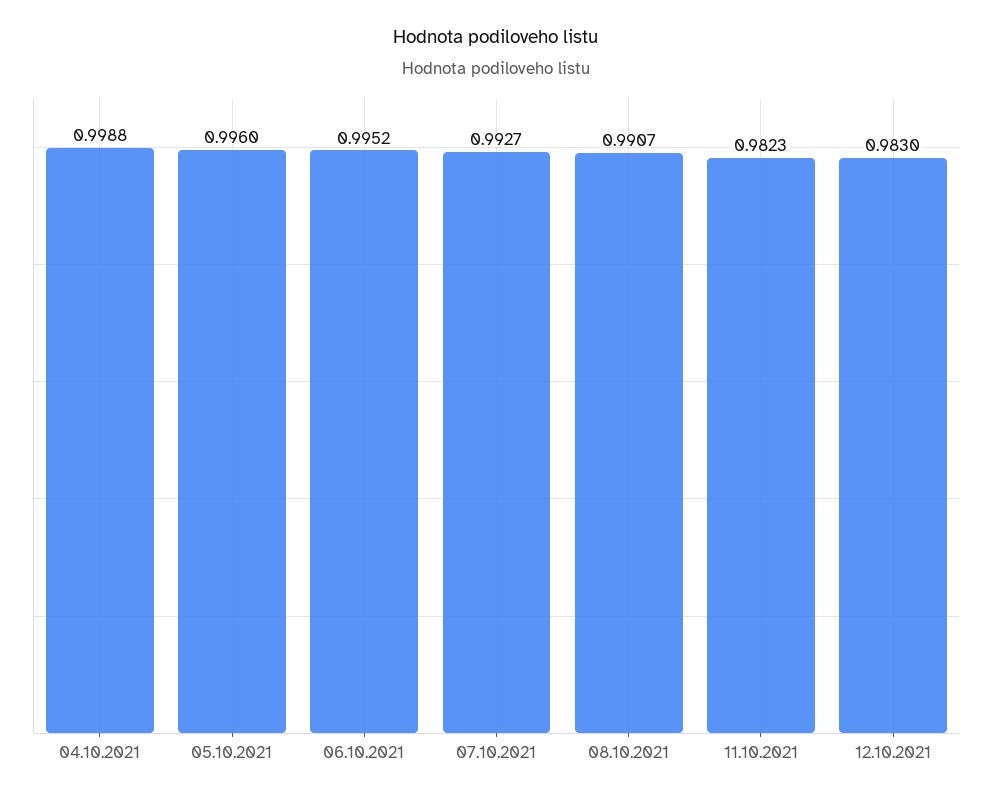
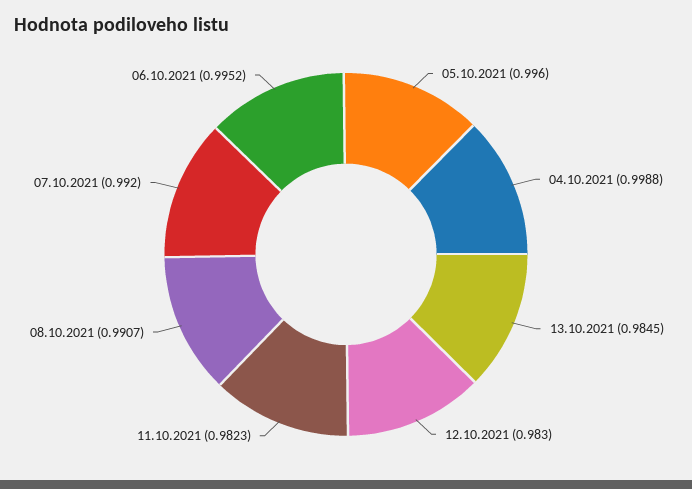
07.10.2021: 0.9927 -> 0.992
13.10.2021: none -> 0.9845

